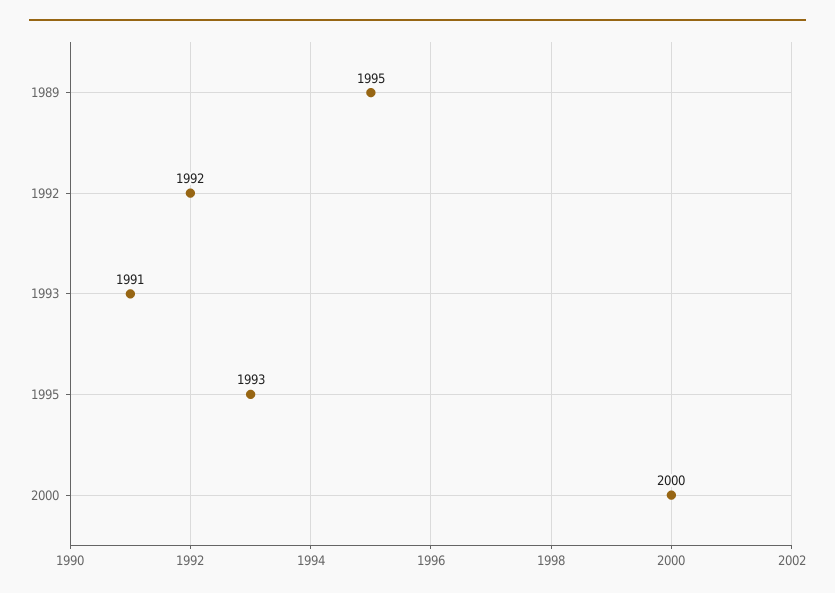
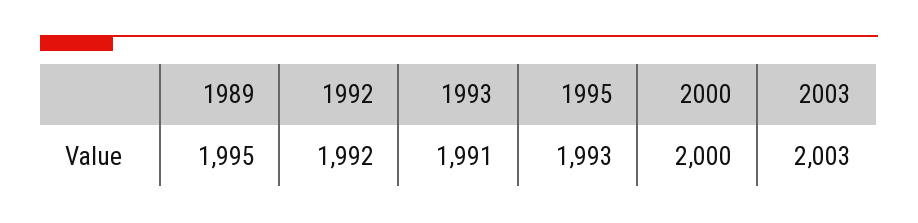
2003: none -> 2003

